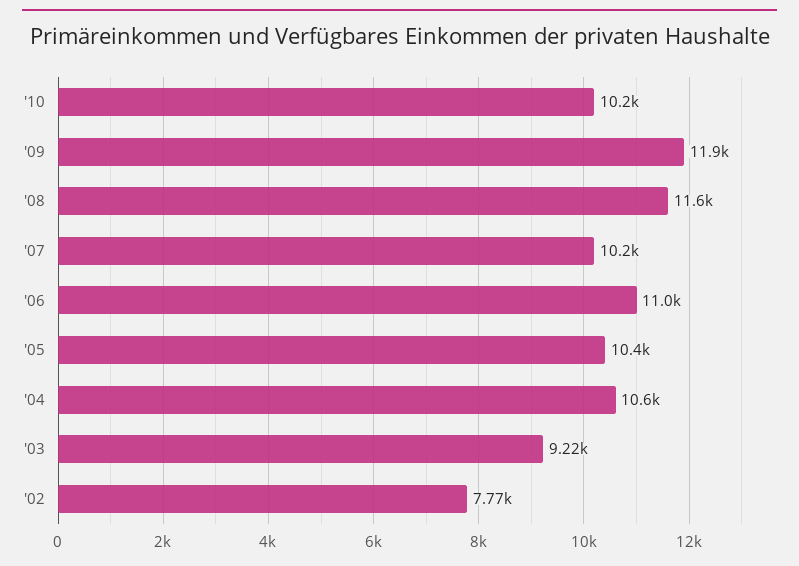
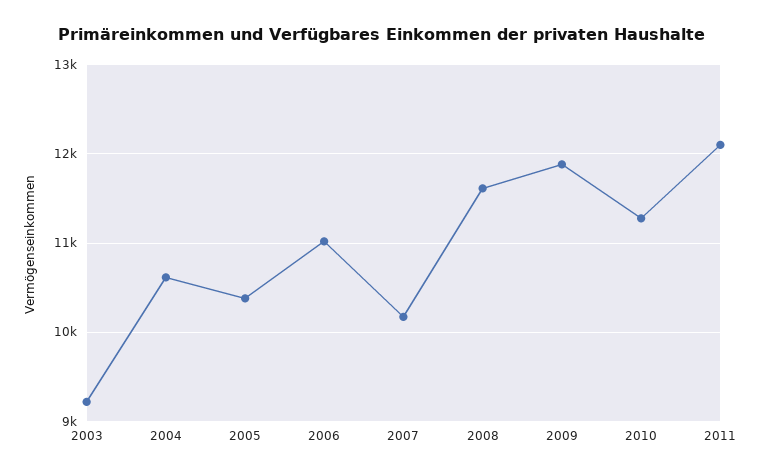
'10: 10200 -> 11300
'02: 7770 -> none
2011: none -> 12100

